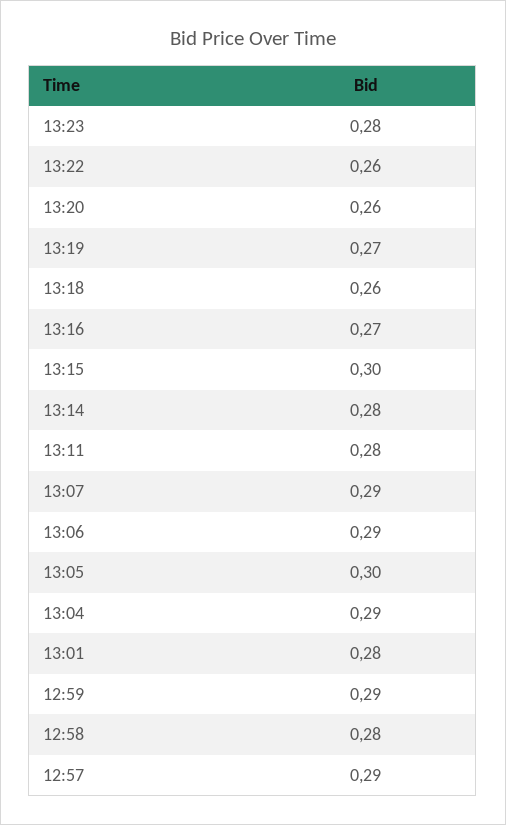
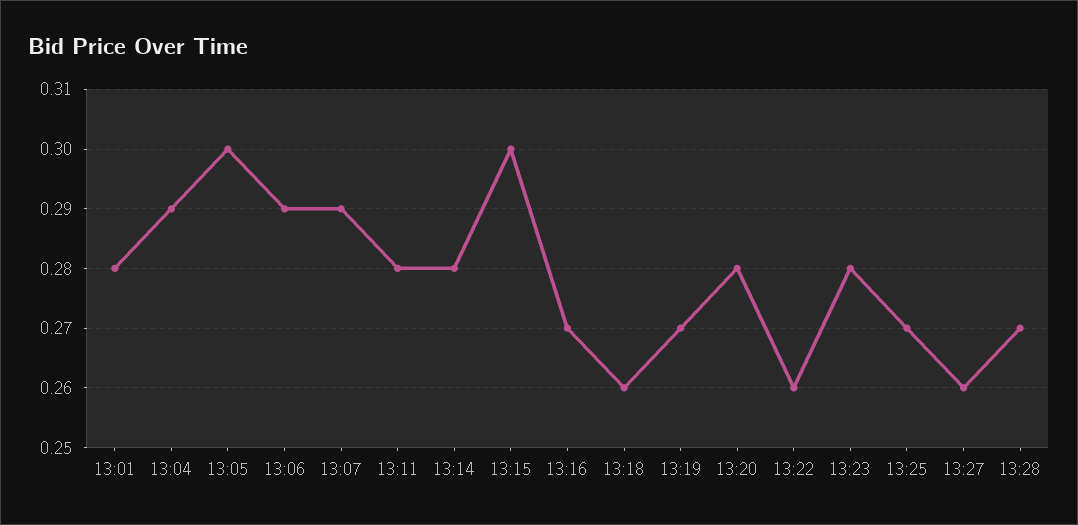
13:20: 0.26 -> 0.28
12:59: 0.29 -> none
12:58: 0.28 -> none
12:57: 0.29 -> none
13:25: none -> 0.27
13:27: none -> 0.26
13:28: none -> 0.27

